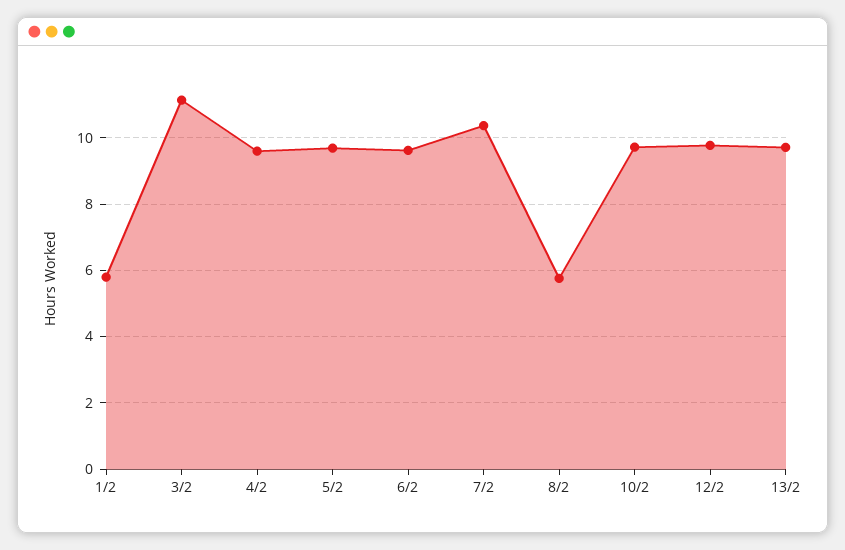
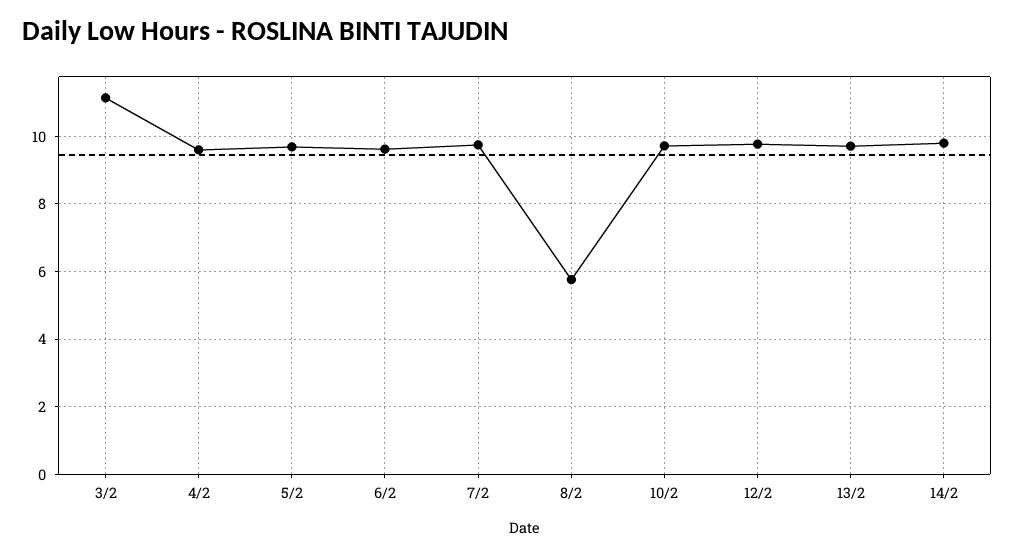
1/2: 5.8 -> none
7/2: 10.4 -> 9.8
14/2: none -> 9.8

